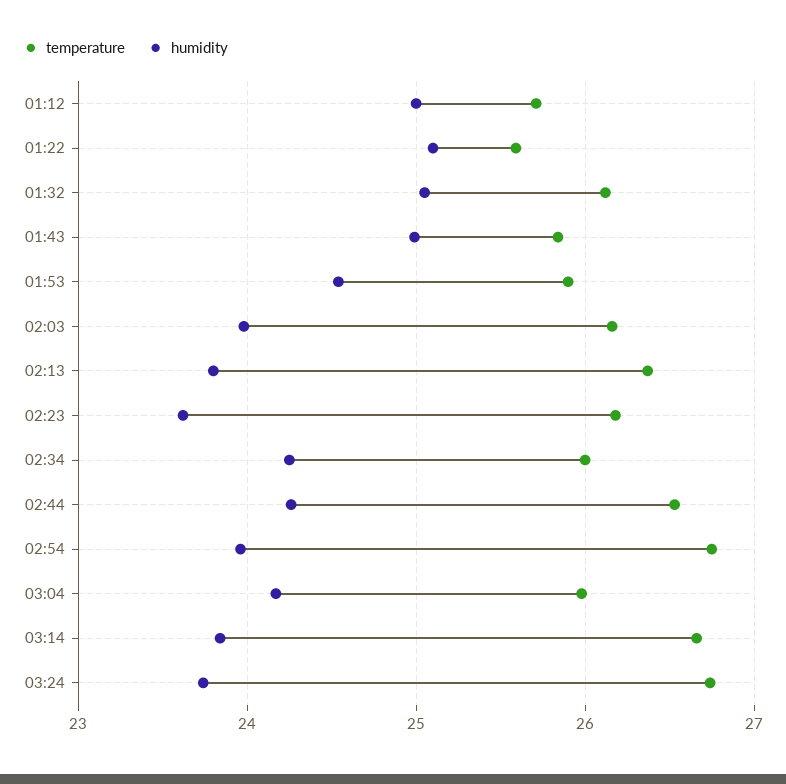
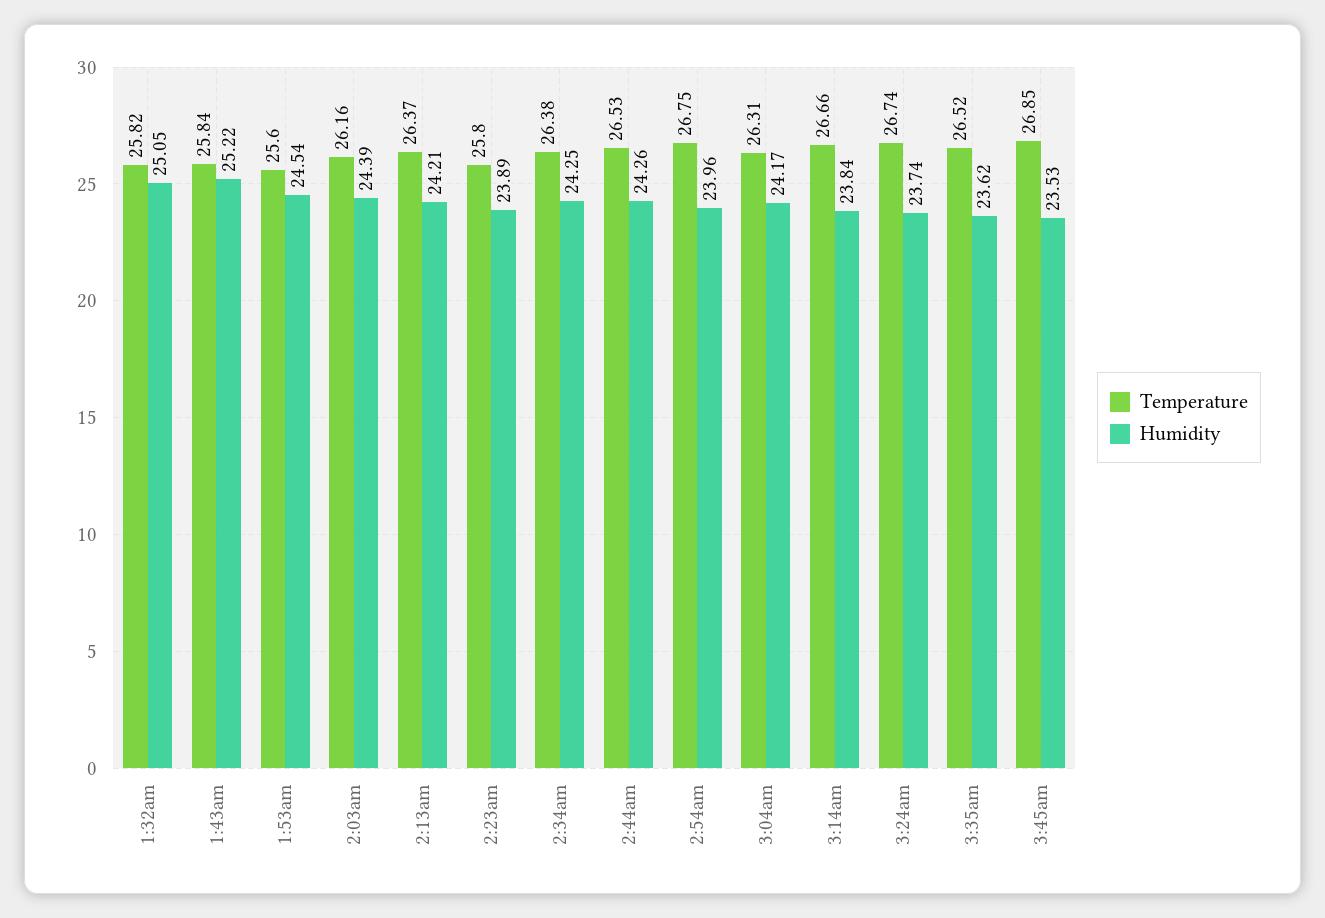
temperature, 01:12: 25.7 -> none
humidity, 01:12: 25 -> none
temperature, 01:22: 25.6 -> none
humidity, 01:22: 25.1 -> none
temperature, 01:32: 26.1 -> 25.82
humidity, 01:43: 25 -> 25.22
temperature, 01:53: 25.9 -> 25.6
humidity, 02:03: 24 -> 24.39
humidity, 02:13: 23.8 -> 24.21
temperature, 02:23: 26.2 -> 25.8
humidity, 02:23: 23.6 -> 23.89
temperature, 02:34: 26 -> 26.38
temperature, 03:04: 26 -> 26.31
temperature, 3:35am: none -> 26.52
humidity, 3:35am: none -> 23.62
temperature, 3:45am: none -> 26.85
humidity, 3:45am: none -> 23.53

